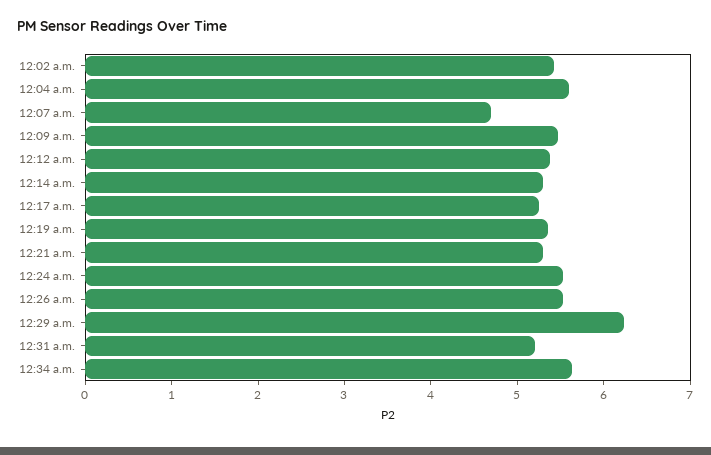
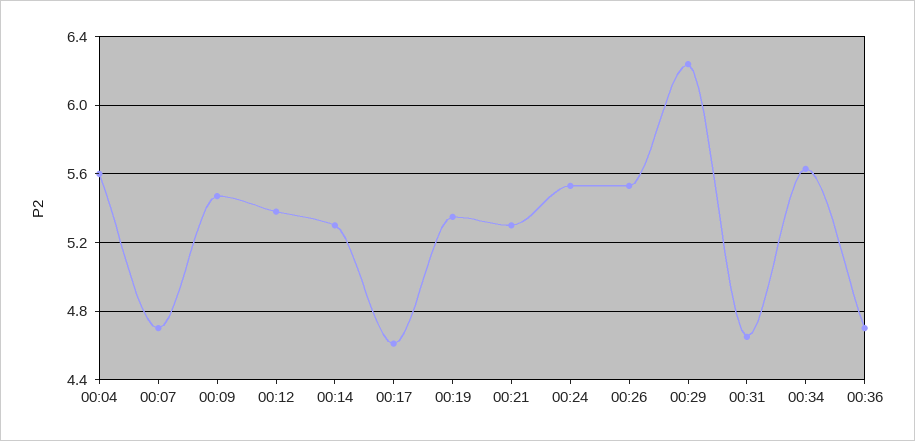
12:02 a.m.: 5.4 -> none
12:17 a.m.: 5.2 -> 4.6
12:31 a.m.: 5.2 -> 4.65
00:36: none -> 4.7

